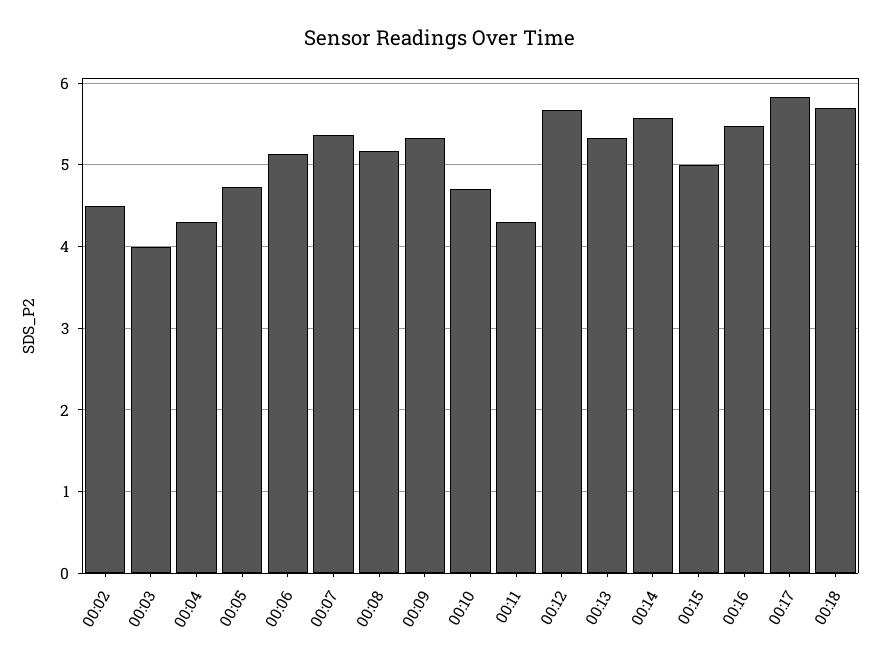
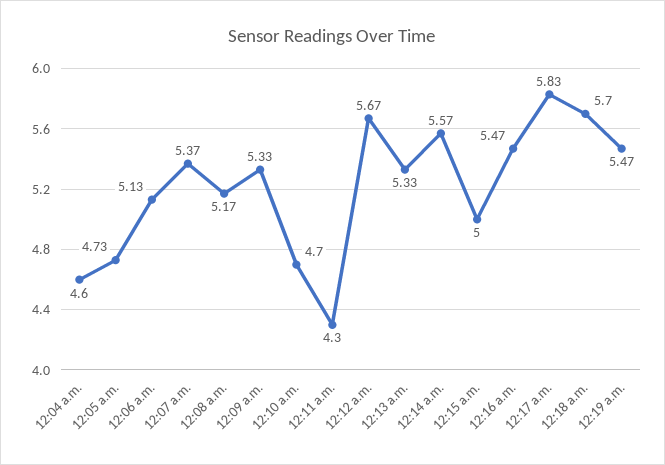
00:02: 4.5 -> none
00:03: 4 -> none
00:04: 4.3 -> 4.6
12:19 a.m.: none -> 5.47

